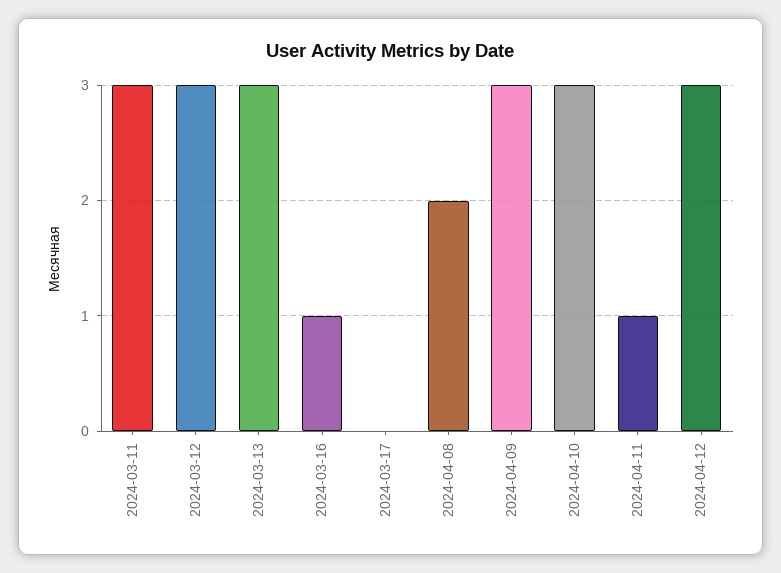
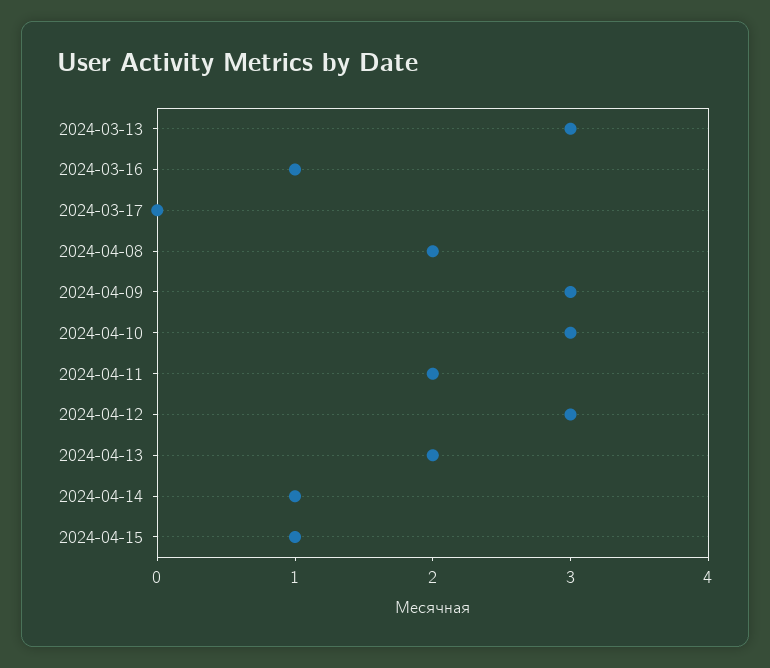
2024-03-11: 3 -> none
2024-03-12: 3 -> none
2024-04-11: 1 -> 2
2024-04-13: none -> 2
2024-04-14: none -> 1
2024-04-15: none -> 1

